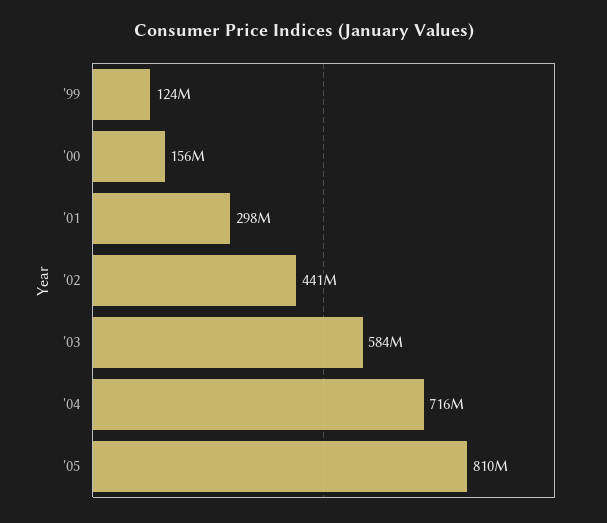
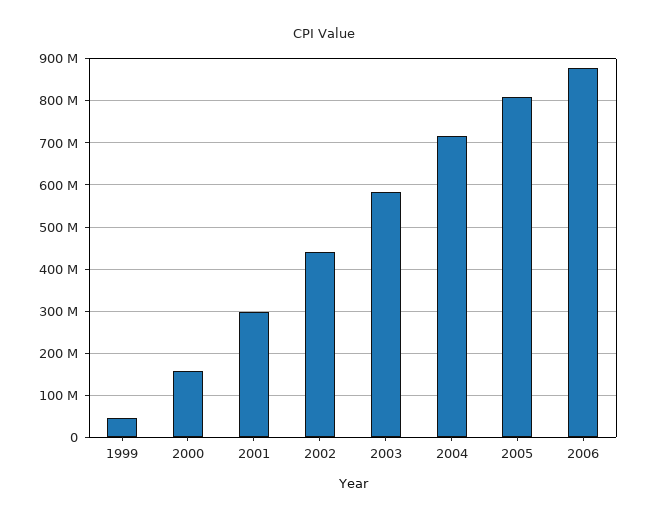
'99: 124000000 -> 40000000
2006: none -> 880000000

